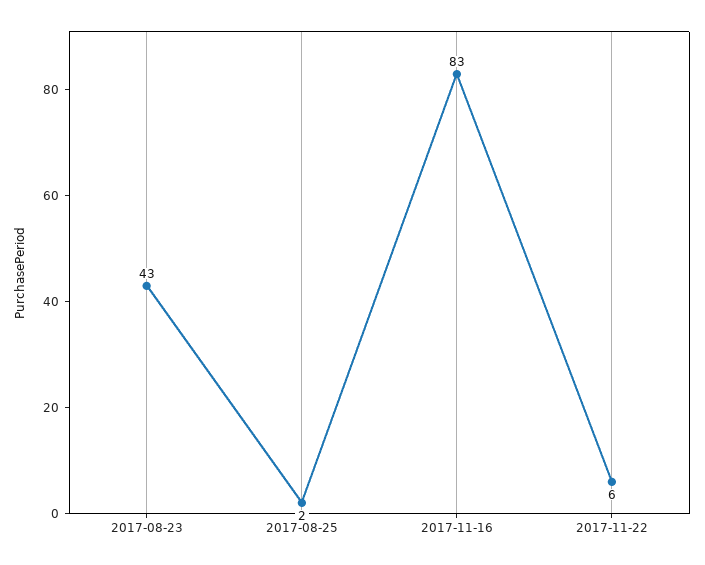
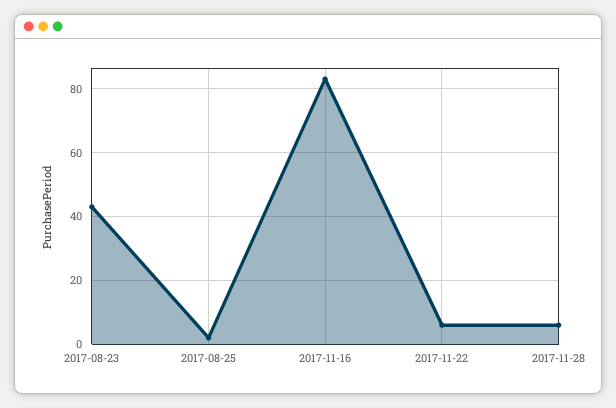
2017-11-28: none -> 5

